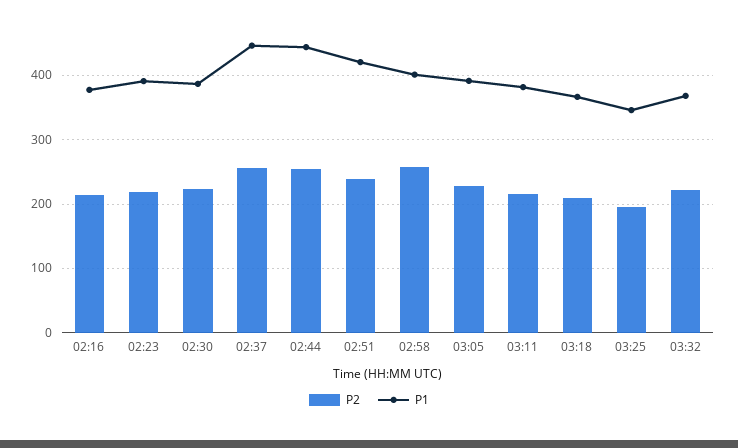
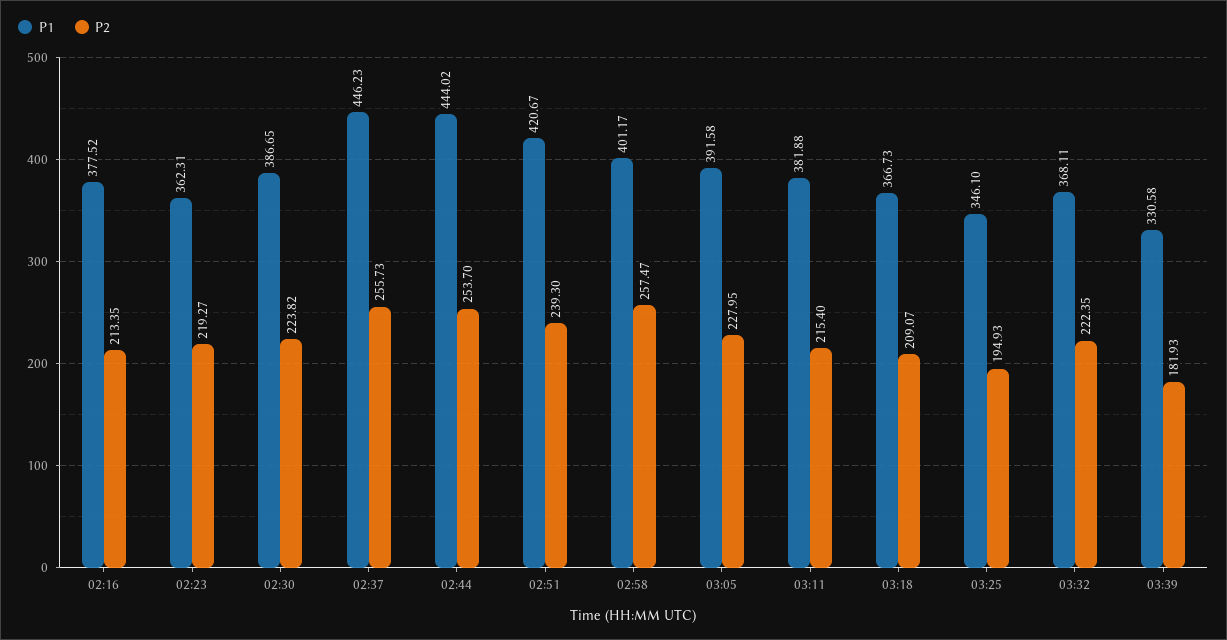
P1, 02:23: 390 -> 362.31
P1, 03:39: none -> 330.58
P2, 03:39: none -> 181.93

